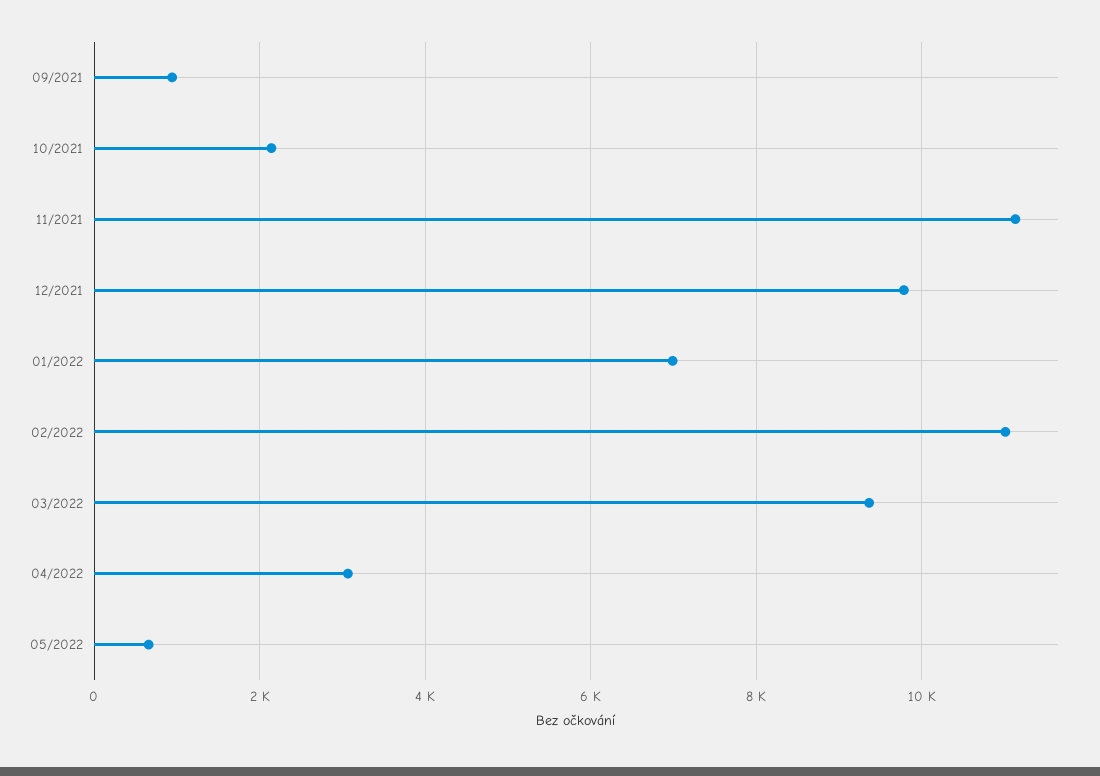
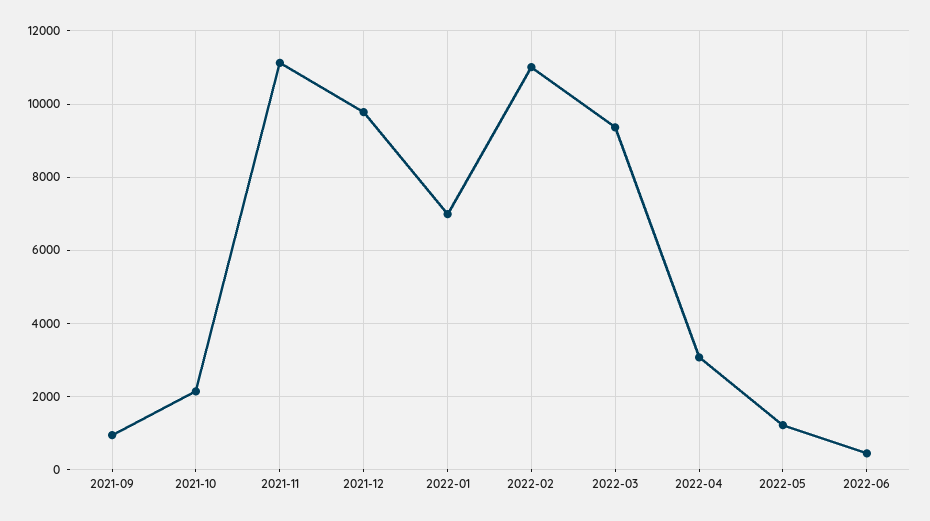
05/2022: 600 -> 1200
2022-06: none -> 400

